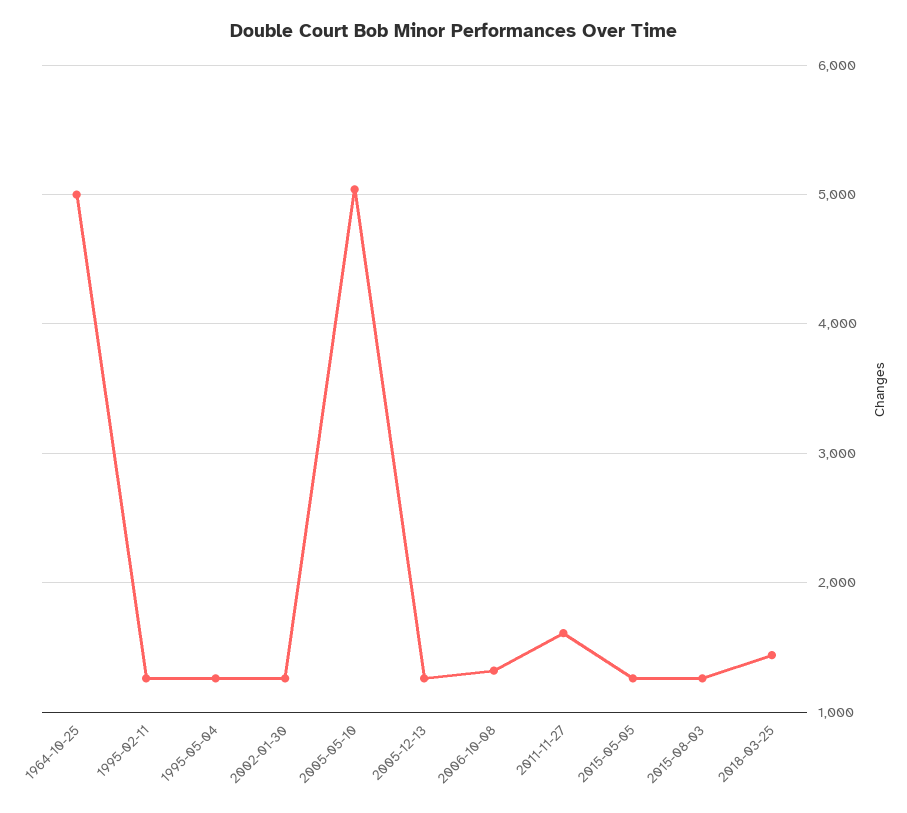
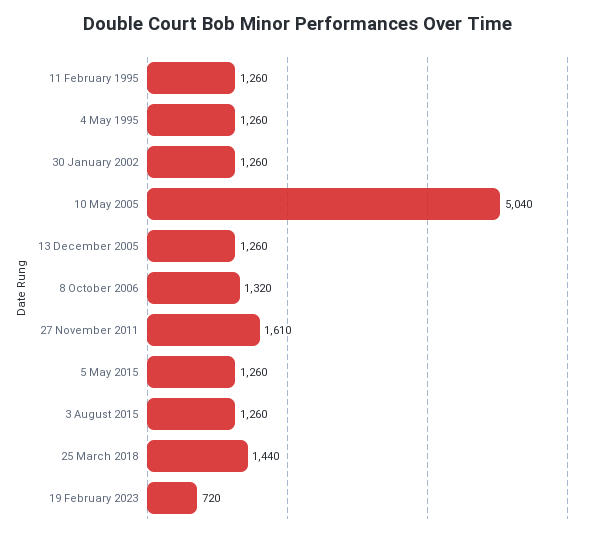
1964-10-25: 5000 -> none
19 February 2023: none -> 720

